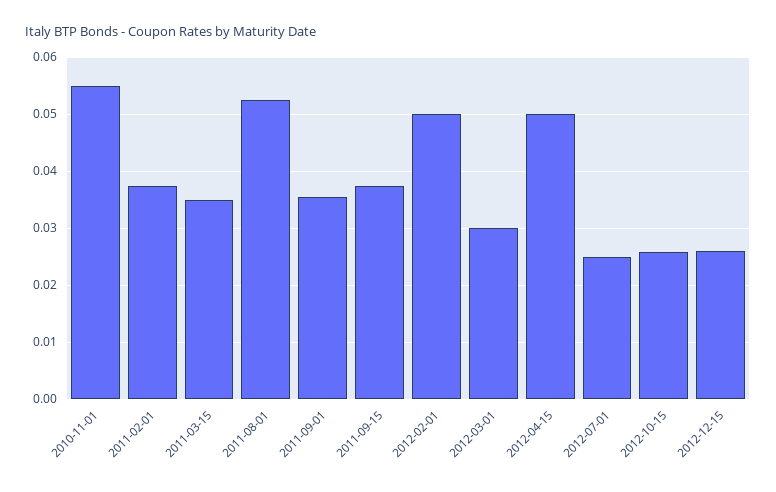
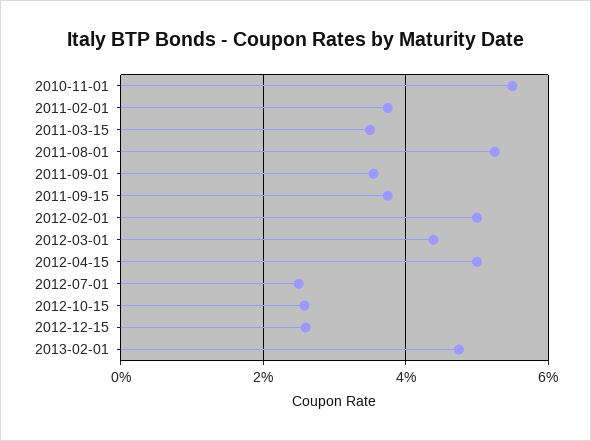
2012-03-01: 0.03 -> 0.044
2013-02-01: none -> 0.048

